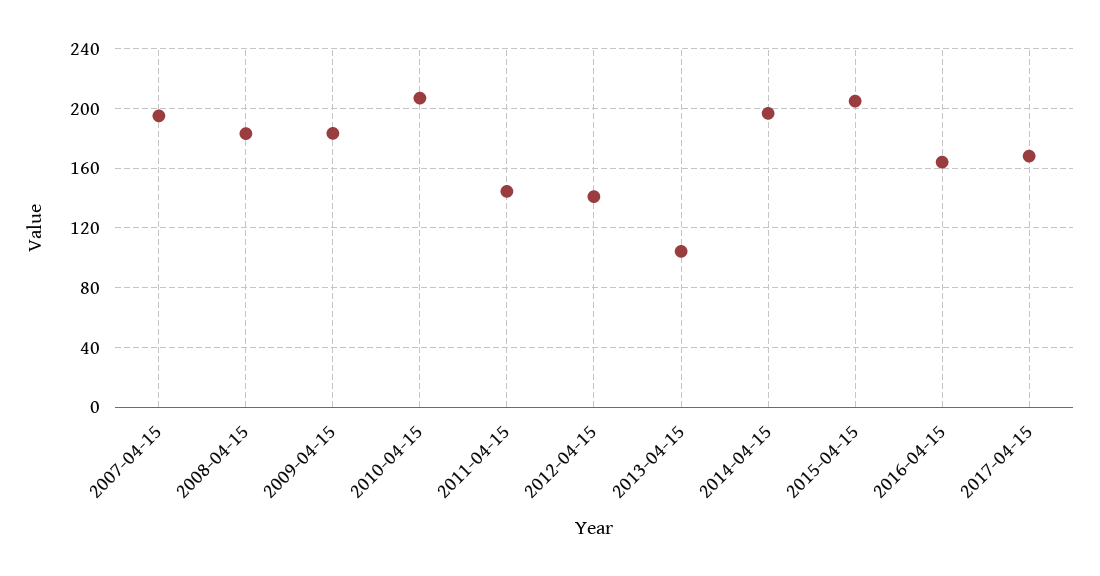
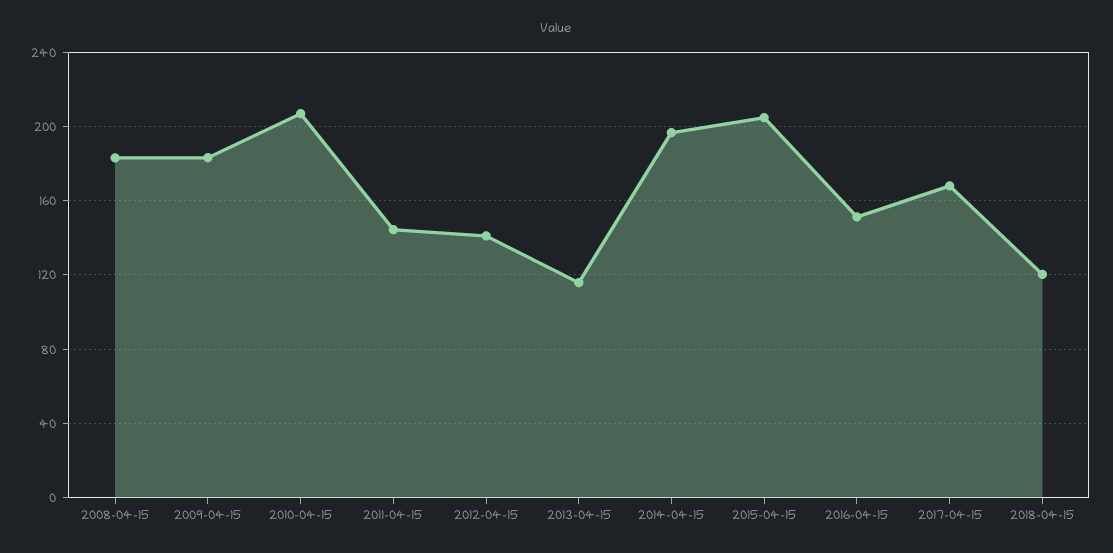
2007-04-15: 195 -> none
2013-04-15: 105 -> 115
2016-04-15: 165 -> 150
2018-04-15: none -> 120

